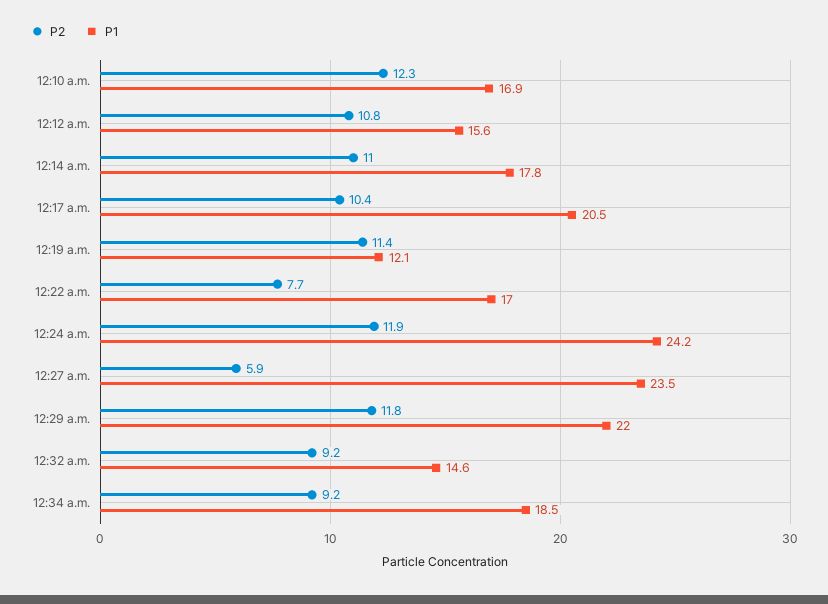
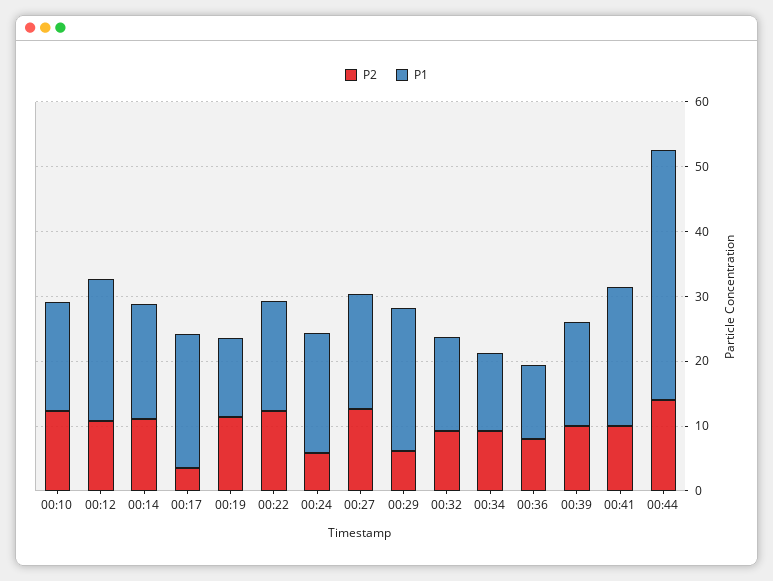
P1, 12:12 a.m.: 15.6 -> 22
P2, 12:17 a.m.: 10.4 -> 4
P2, 12:22 a.m.: 7.7 -> 12
P2, 12:24 a.m.: 11.9 -> 6
P1, 12:24 a.m.: 24.2 -> 18
P2, 12:27 a.m.: 5.9 -> 12
P1, 12:27 a.m.: 23.5 -> 18
P2, 12:29 a.m.: 11.8 -> 6
P1, 12:34 a.m.: 18.5 -> 12
P2, 00:36: none -> 8
P1, 00:36: none -> 12
P2, 00:39: none -> 10
P1, 00:39: none -> 16
P2, 00:41: none -> 10
P1, 00:41: none -> 22
P2, 00:44: none -> 14
P1, 00:44: none -> 38

